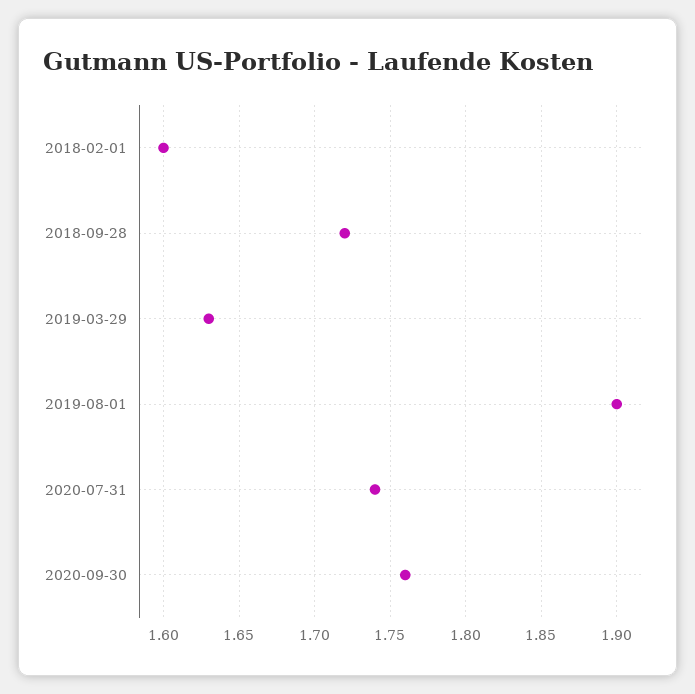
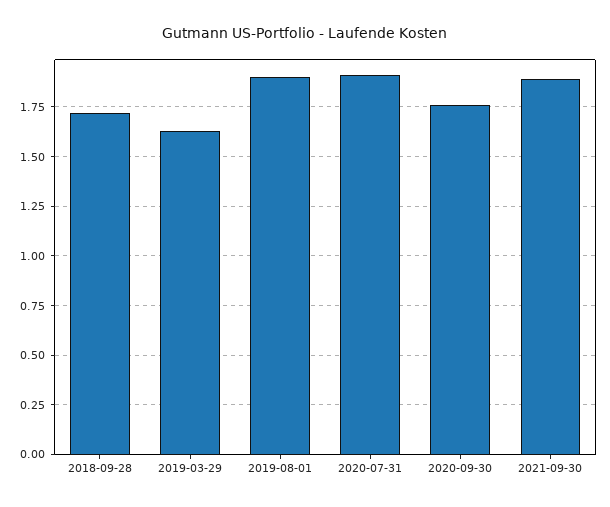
2018-02-01: 1.6 -> none
2020-07-31: 1.74 -> 1.9
2021-09-30: none -> 1.9

